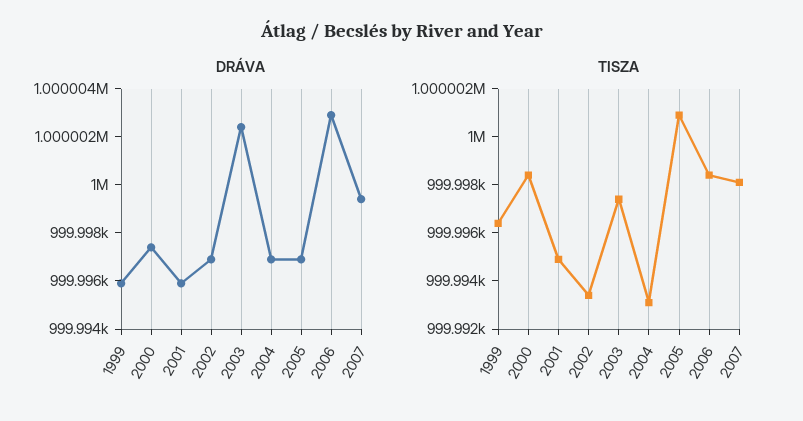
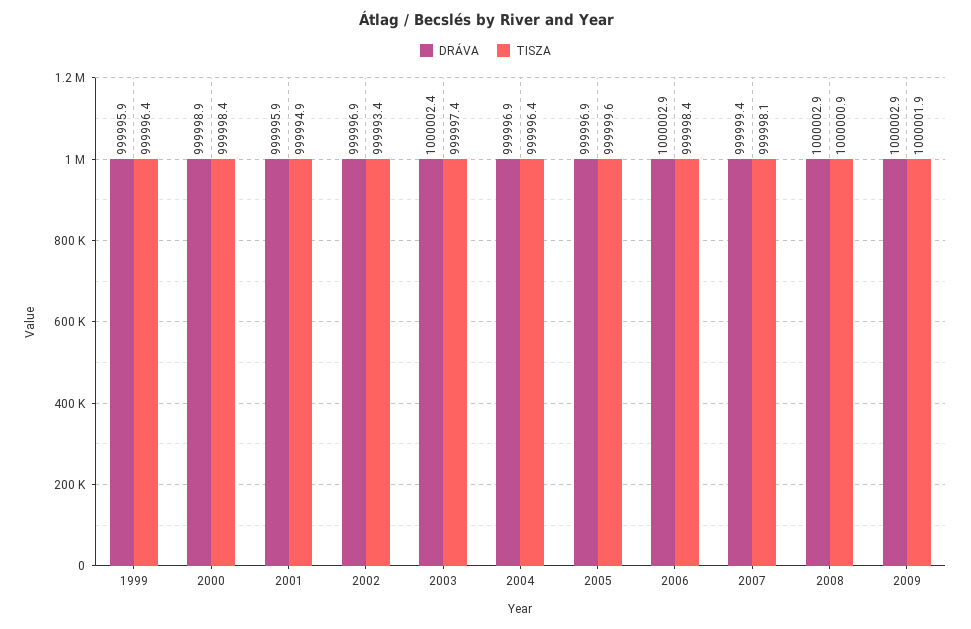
DRÁVA, 2000: 999997.5 -> 999998.9
TISZA, 2004: 999993 -> 999996.4
TISZA, 2005: 1000001 -> 999999.6
DRÁVA, 2008: none -> 1000002.9
TISZA, 2008: none -> 1000000.9
DRÁVA, 2009: none -> 1000002.9
TISZA, 2009: none -> 1000001.9

